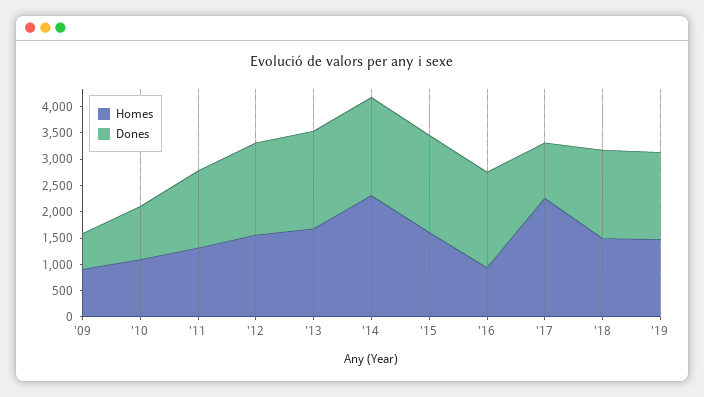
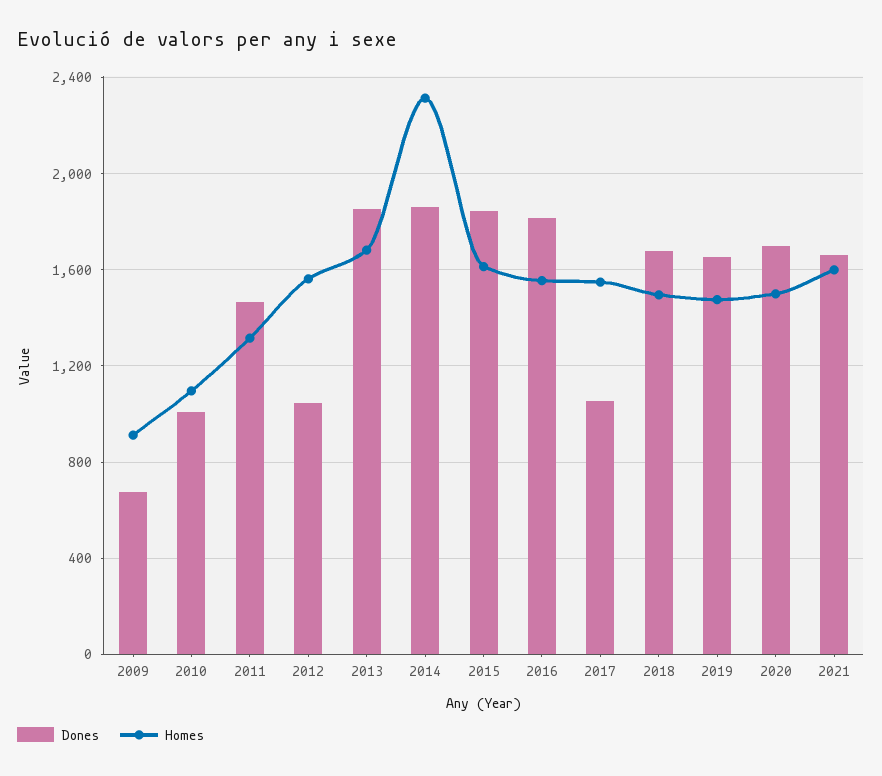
Dones, '12: 1750 -> 1050
Homes, '16: 1000 -> 1550
Homes, '17: 2250 -> 1550
Dones, 2020: none -> 1700
Homes, 2020: none -> 1500
Dones, 2021: none -> 1650
Homes, 2021: none -> 1600

